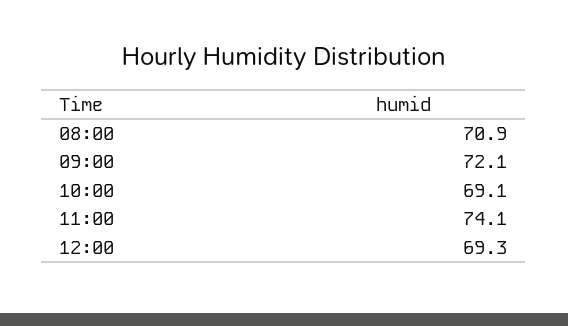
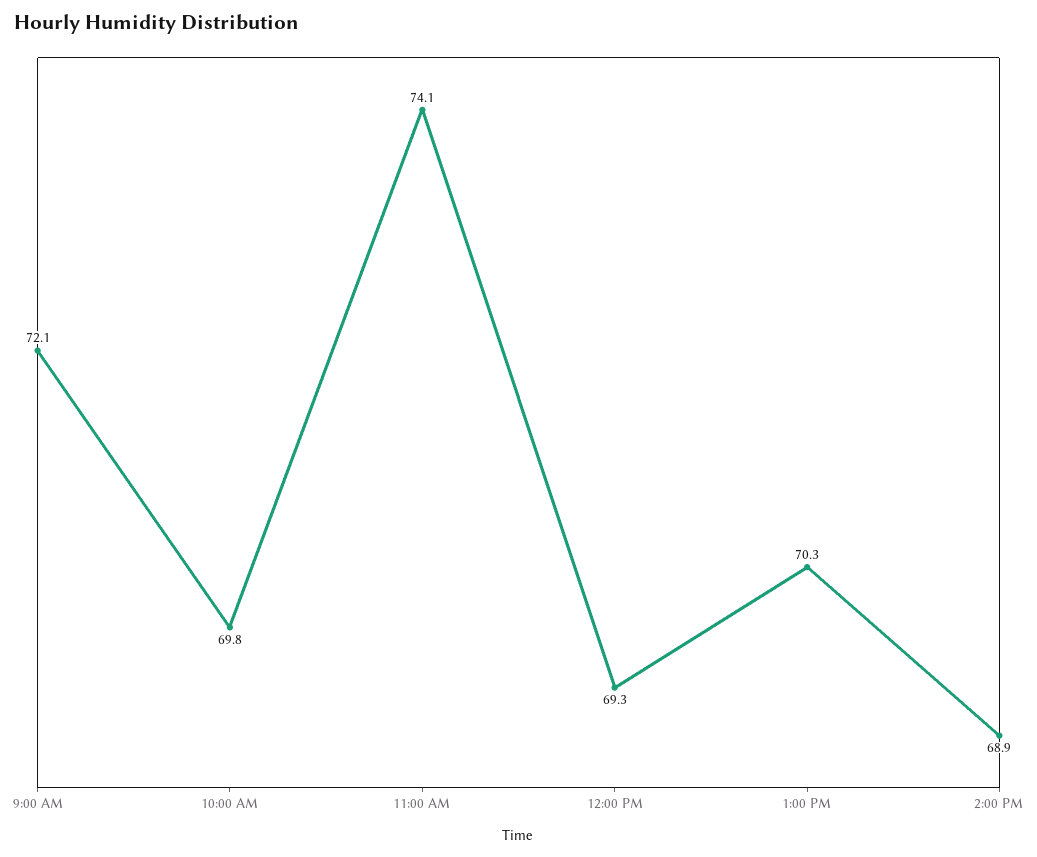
08:00: 70.9 -> none
10:00: 69.1 -> 69.8
1:00 PM: none -> 70.3
2:00 PM: none -> 68.9

